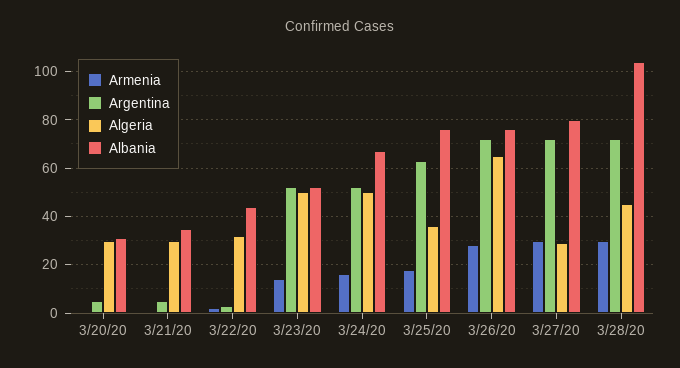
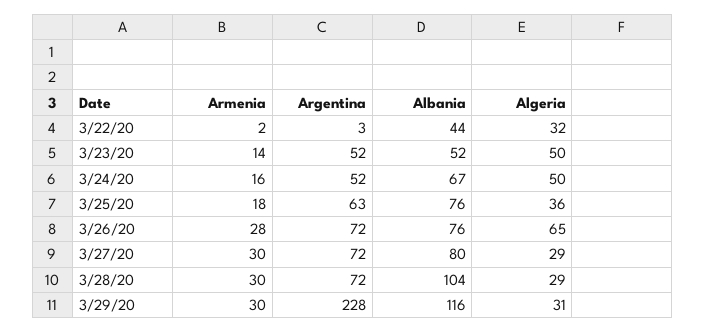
Armenia, 3/20/20: 0 -> none
Argentina, 3/20/20: 5 -> none
Algeria, 3/20/20: 30 -> none
Albania, 3/20/20: 30 -> none
Armenia, 3/21/20: 0 -> none
Argentina, 3/21/20: 5 -> none
Algeria, 3/21/20: 30 -> none
Albania, 3/21/20: 35 -> none
Algeria, 3/28/20: 45 -> 29
Armenia, 3/29/20: none -> 30
Argentina, 3/29/20: none -> 228
Albania, 3/29/20: none -> 116
Algeria, 3/29/20: none -> 31

